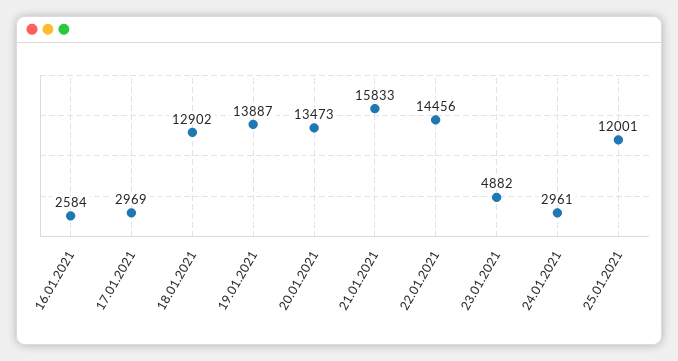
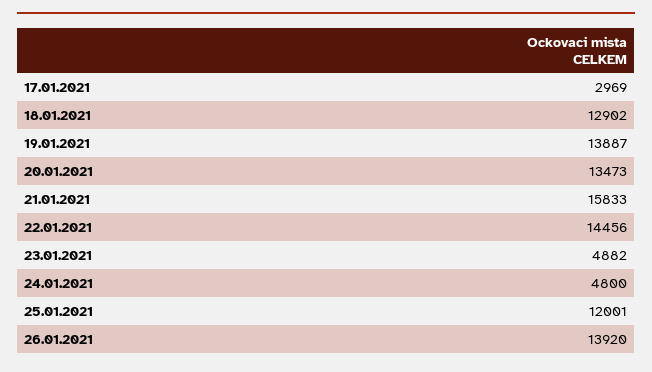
16.01.2021: 2584 -> none
24.01.2021: 2961 -> 4800
26.01.2021: none -> 13920

